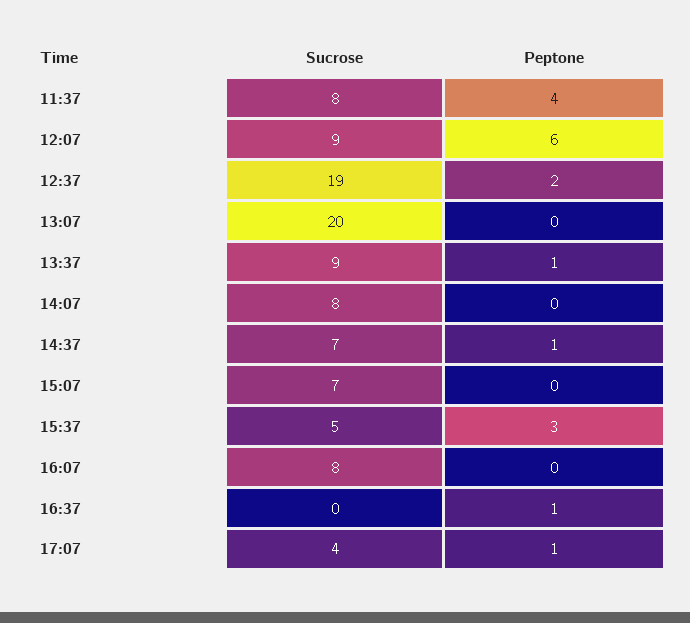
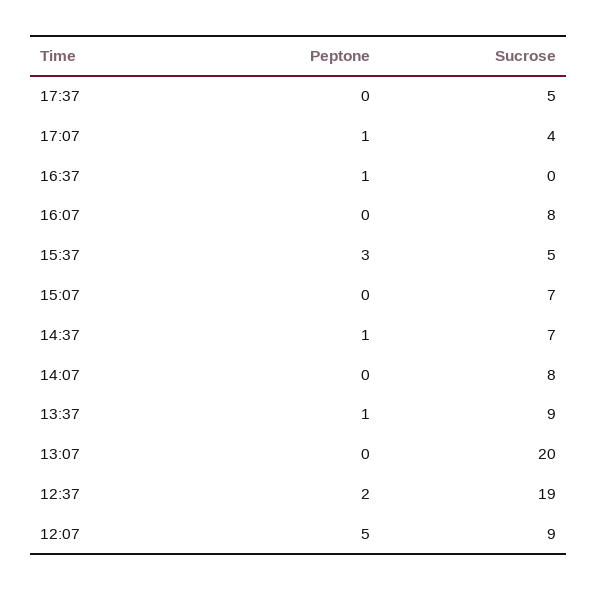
Sucrose, 11:37: 8 -> none
Peptone, 11:37: 4 -> none
Peptone, 12:07: 6 -> 5
Peptone, 17:37: none -> 0
Sucrose, 17:37: none -> 5

